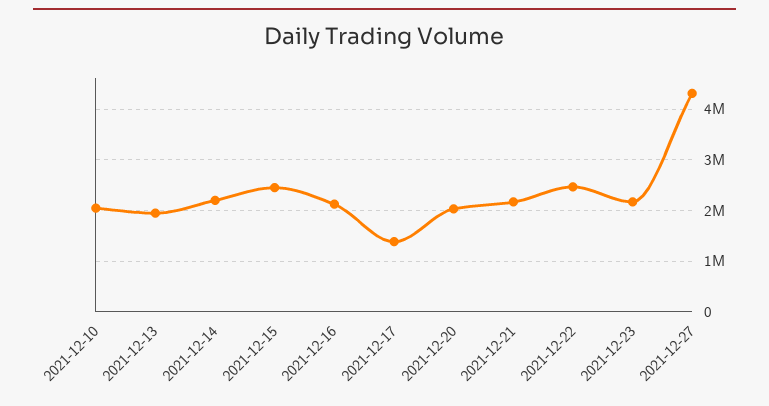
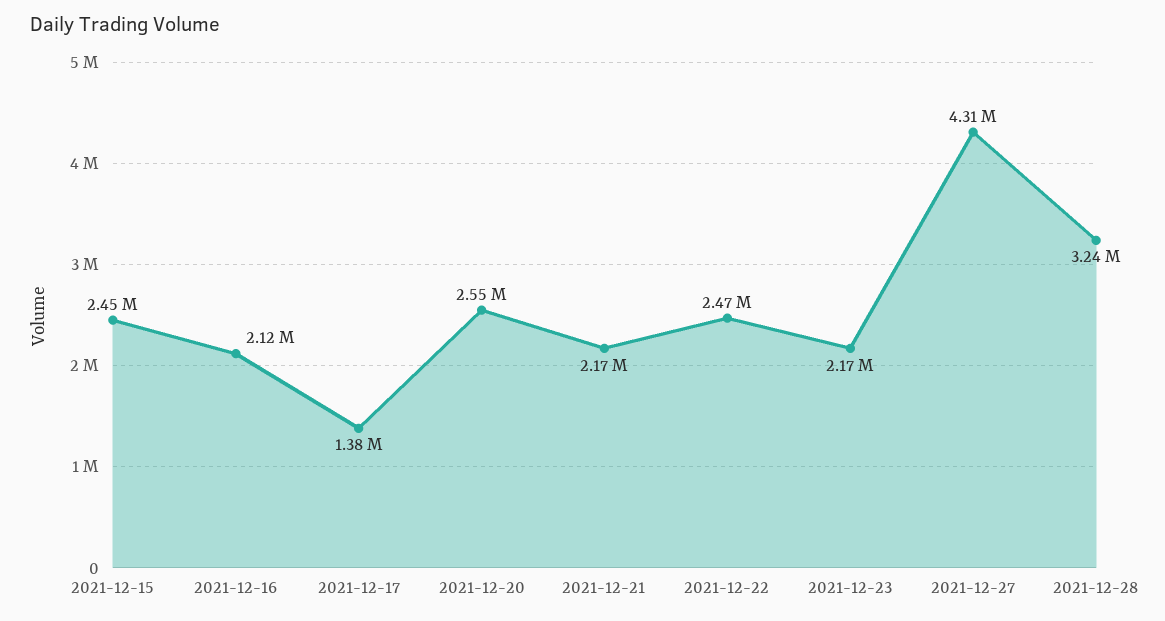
2021-12-10: 2000000 -> none
2021-12-13: 2000000 -> none
2021-12-14: 2200000 -> none
2021-12-20: 2000000 -> 2550000
2021-12-28: none -> 3240000

